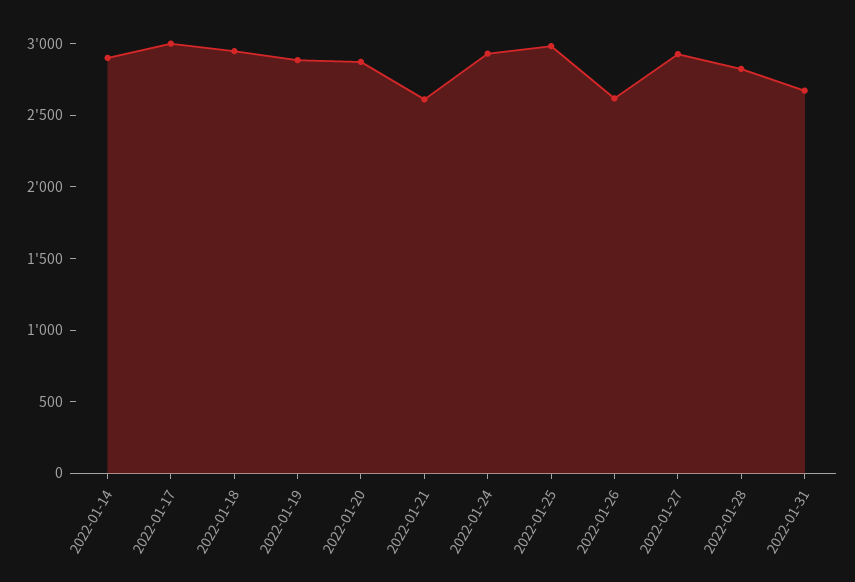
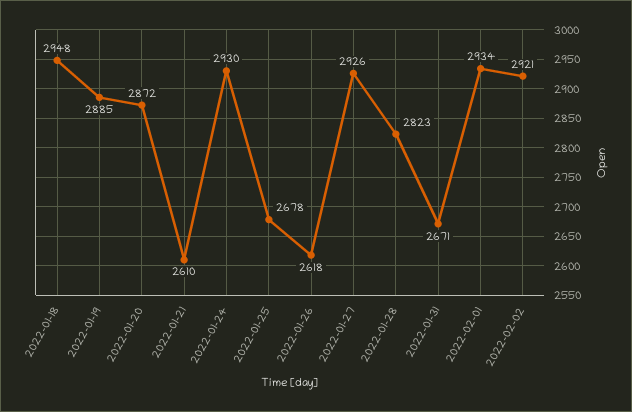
2022-01-14: 2900 -> none
2022-01-17: 3000 -> none
2022-01-25: 3000 -> 2678
2022-02-01: none -> 2934
2022-02-02: none -> 2921

